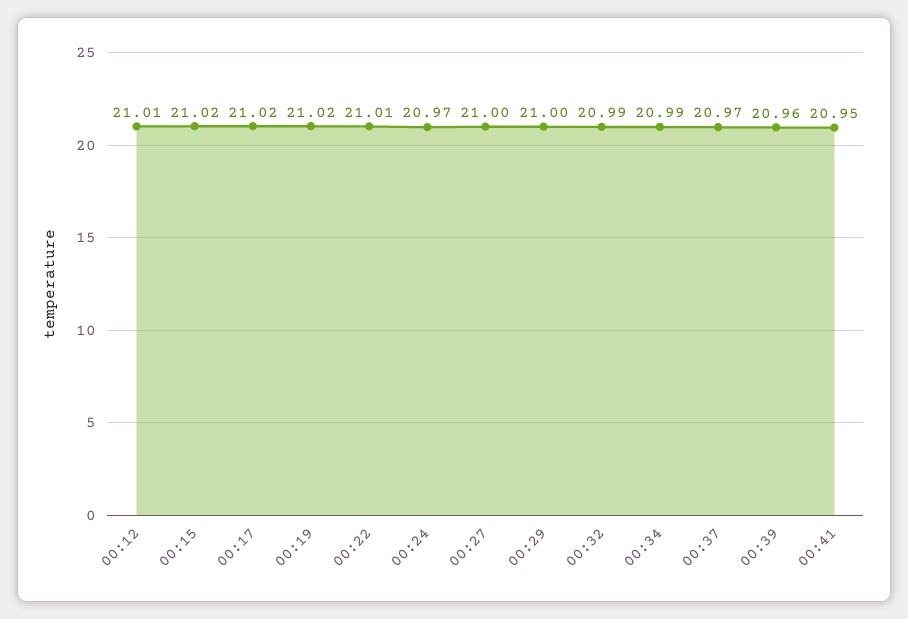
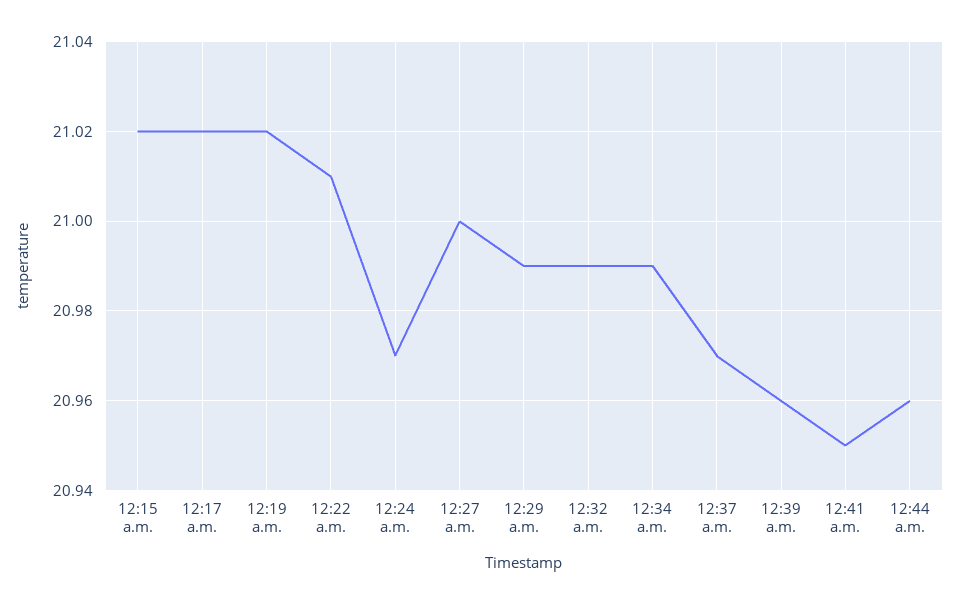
00:12: 21.01 -> none
00:29: 21 -> 20.99
12:44 a.m.: none -> 20.96

